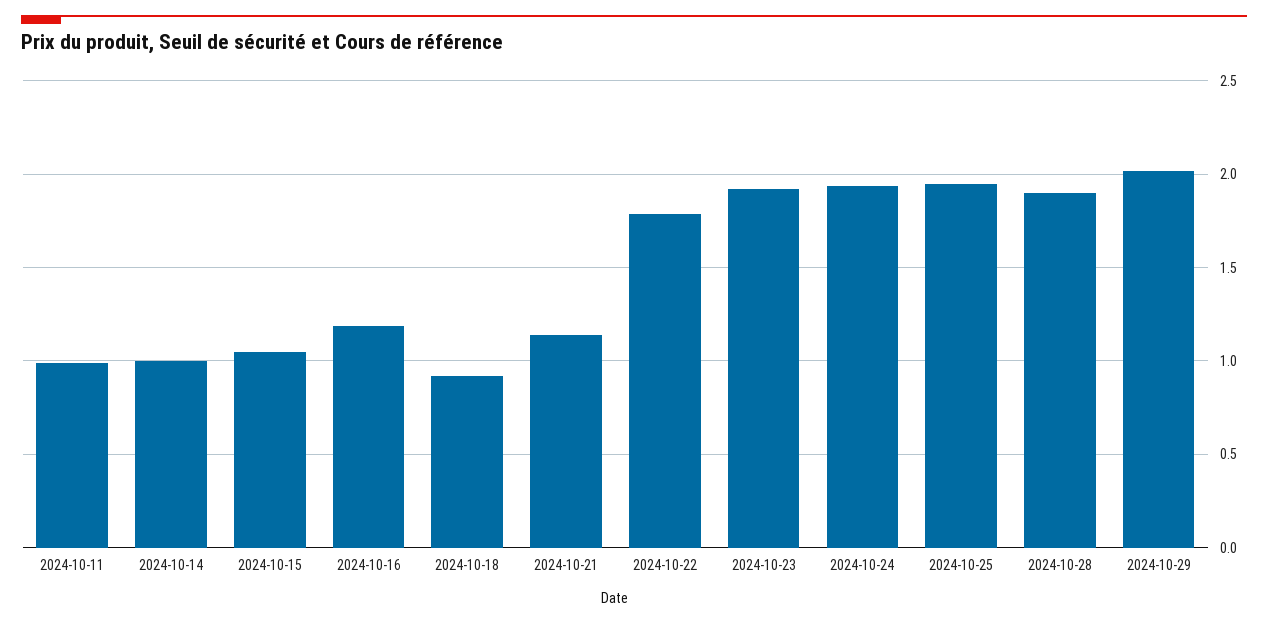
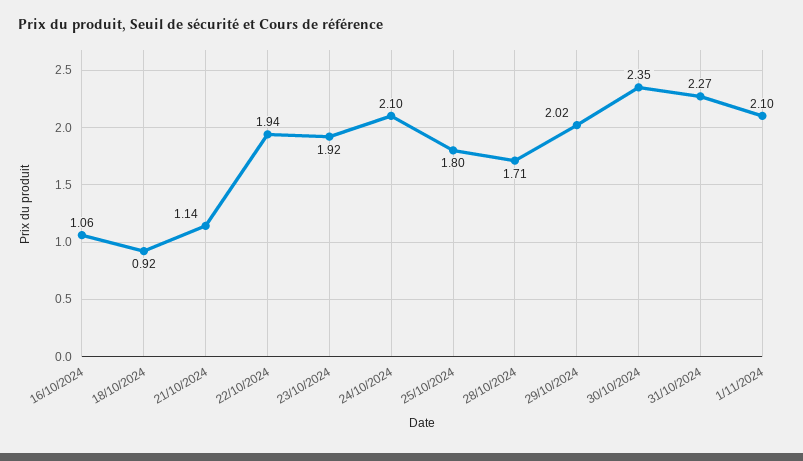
2024-10-11: 1 -> none
2024-10-14: 1 -> none
2024-10-15: 1.05 -> none
2024-10-16: 1.2 -> 1.06
2024-10-22: 1.8 -> 1.94
2024-10-24: 1.95 -> 2.1
2024-10-25: 1.95 -> 1.8
2024-10-28: 1.9 -> 1.71
30/10/2024: none -> 2.35
31/10/2024: none -> 2.27
1/11/2024: none -> 2.1

